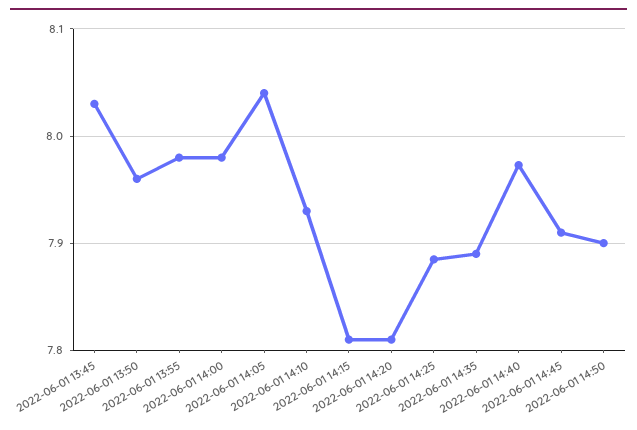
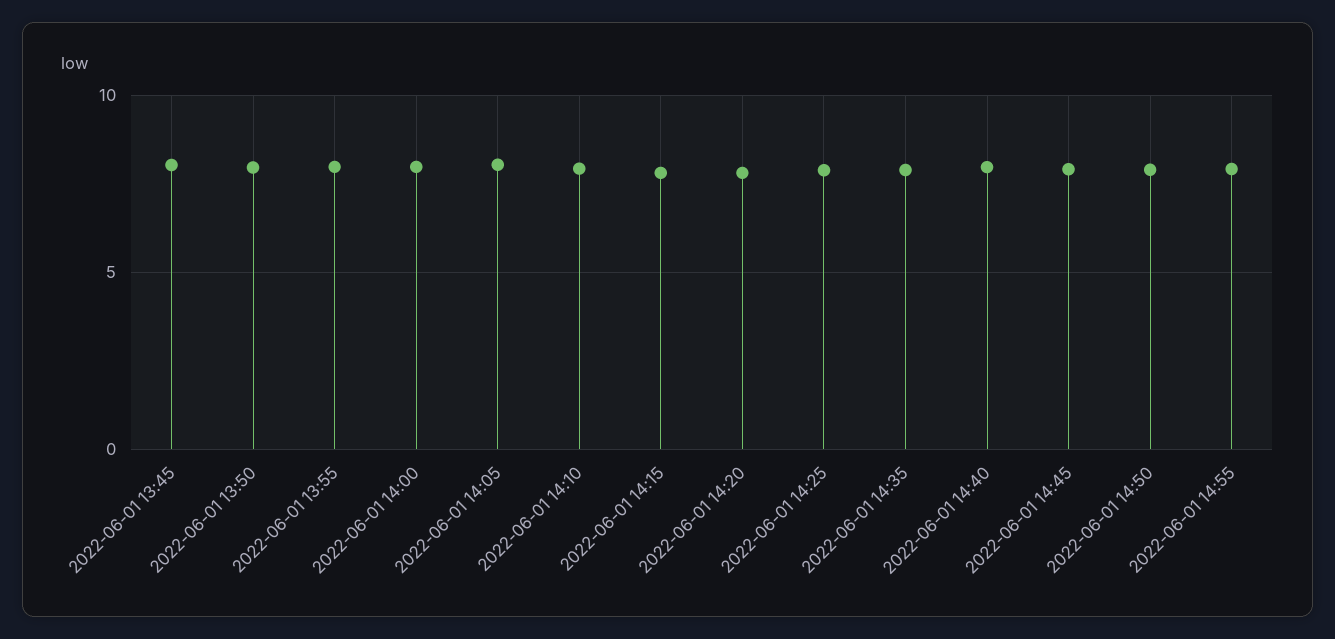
2022-06-01 14:55: none -> 8

